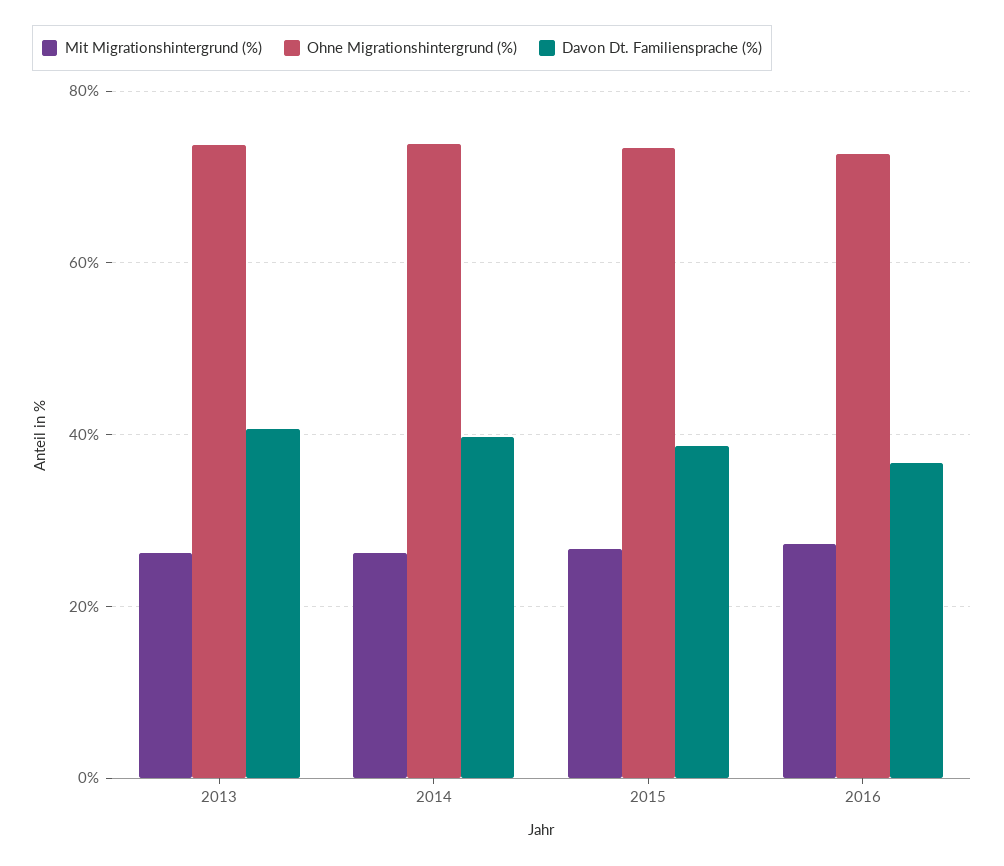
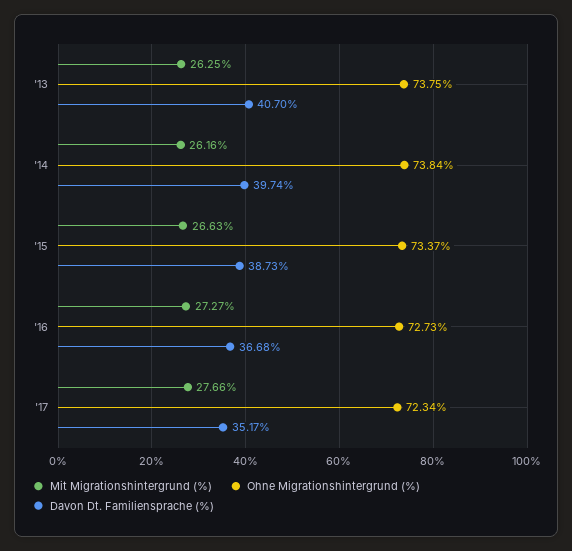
Mit Migrationshintergrund (%), '17: none -> 27.66
Ohne Migrationshintergrund (%), '17: none -> 72.34
Davon Dt. Familiensprache (%), '17: none -> 35.17

